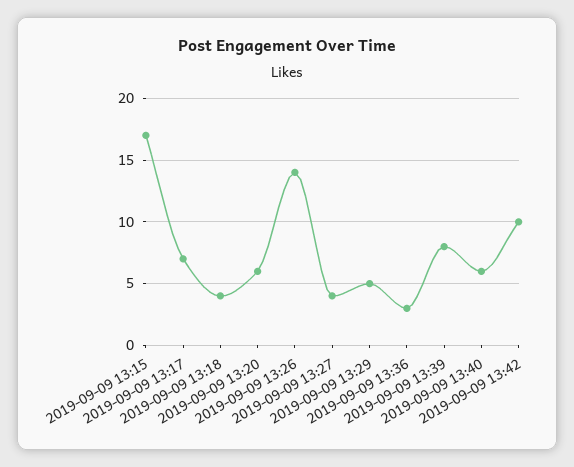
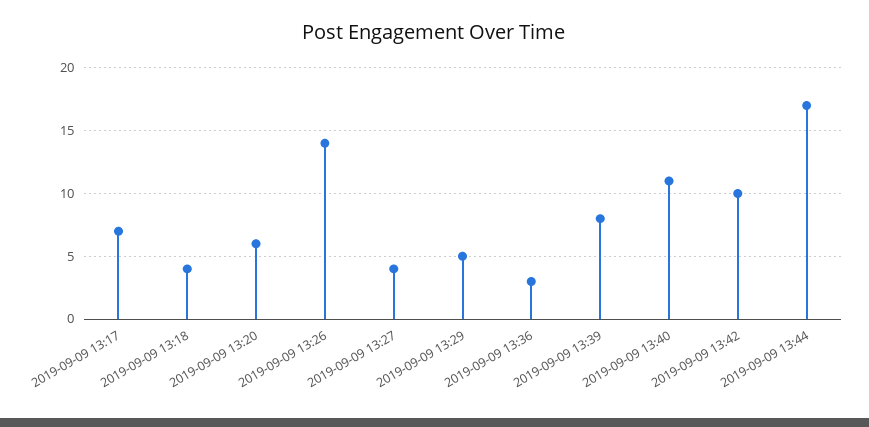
2019-09-09 13:15: 17 -> none
2019-09-09 13:40: 6 -> 11
2019-09-09 13:44: none -> 17

